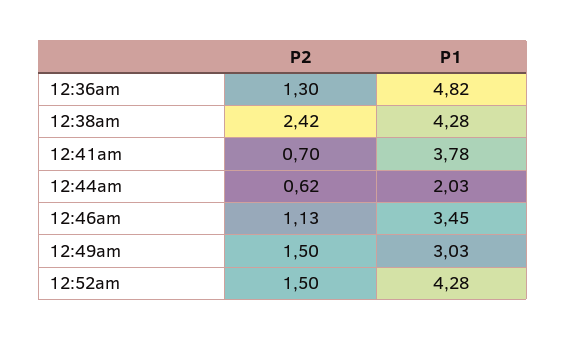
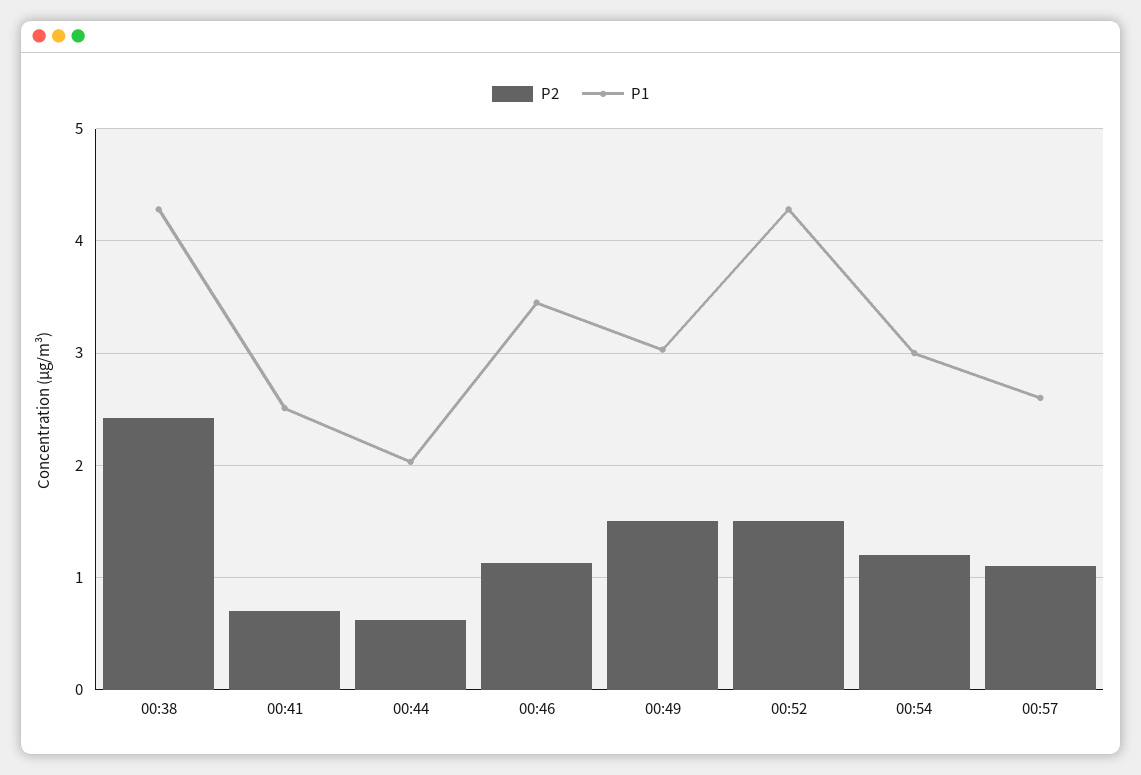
P2, 12:36am: 1.3 -> none
P1, 12:36am: 4.82 -> none
P1, 12:41am: 3.78 -> 2.5
P2, 00:54: none -> 1.2
P1, 00:54: none -> 3
P2, 00:57: none -> 1.1
P1, 00:57: none -> 2.6

